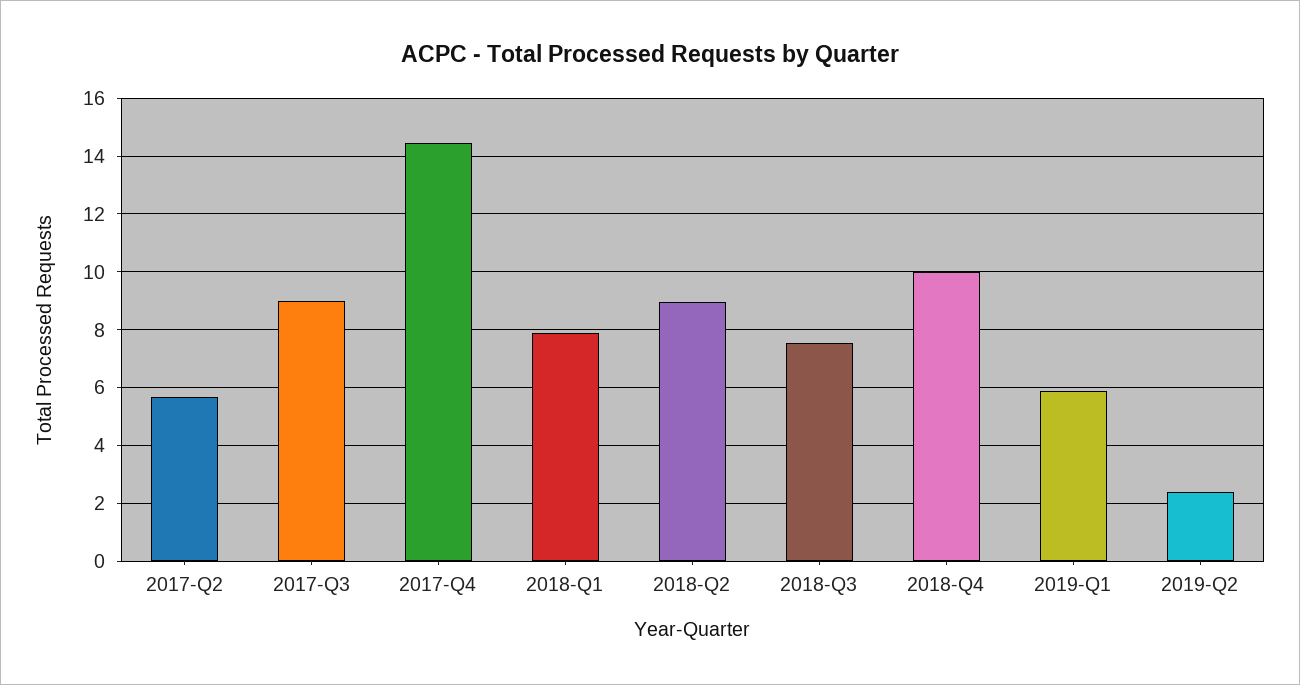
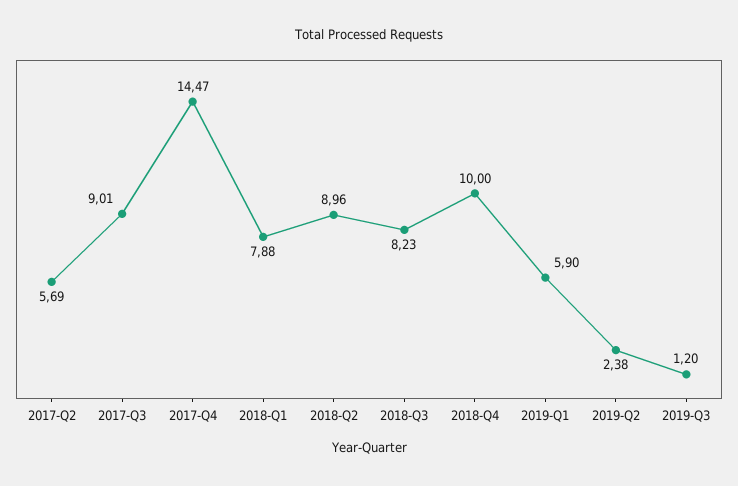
2018-Q3: 7.5 -> 8.23
2019-Q3: none -> 1.2

